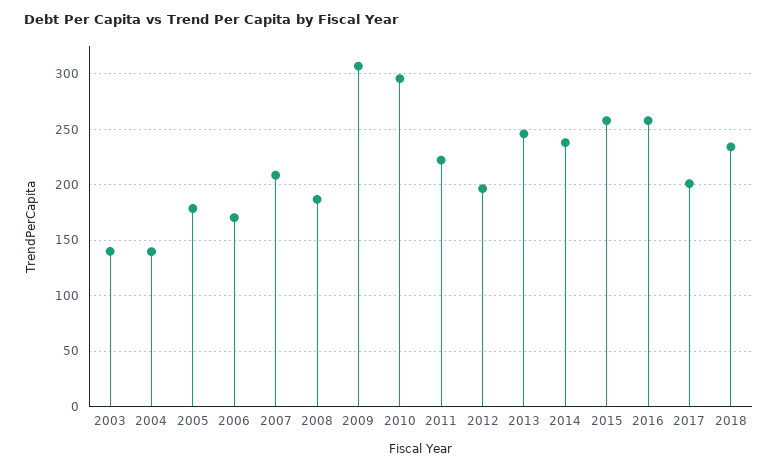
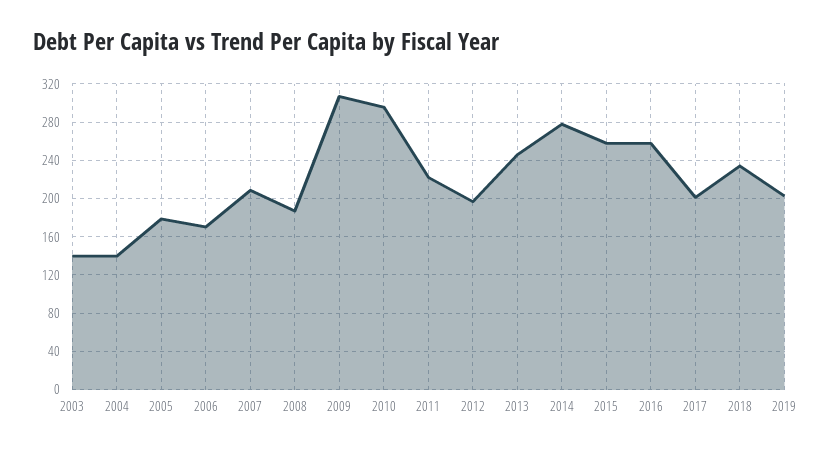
2014: 240 -> 280
2019: none -> 200

